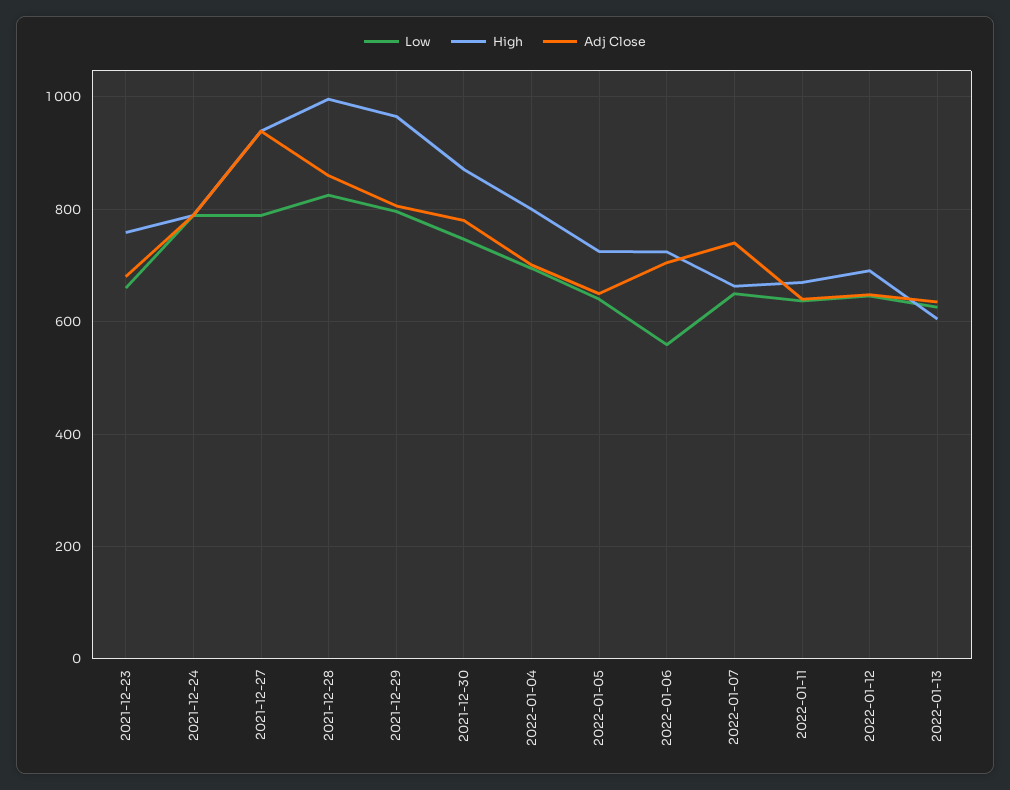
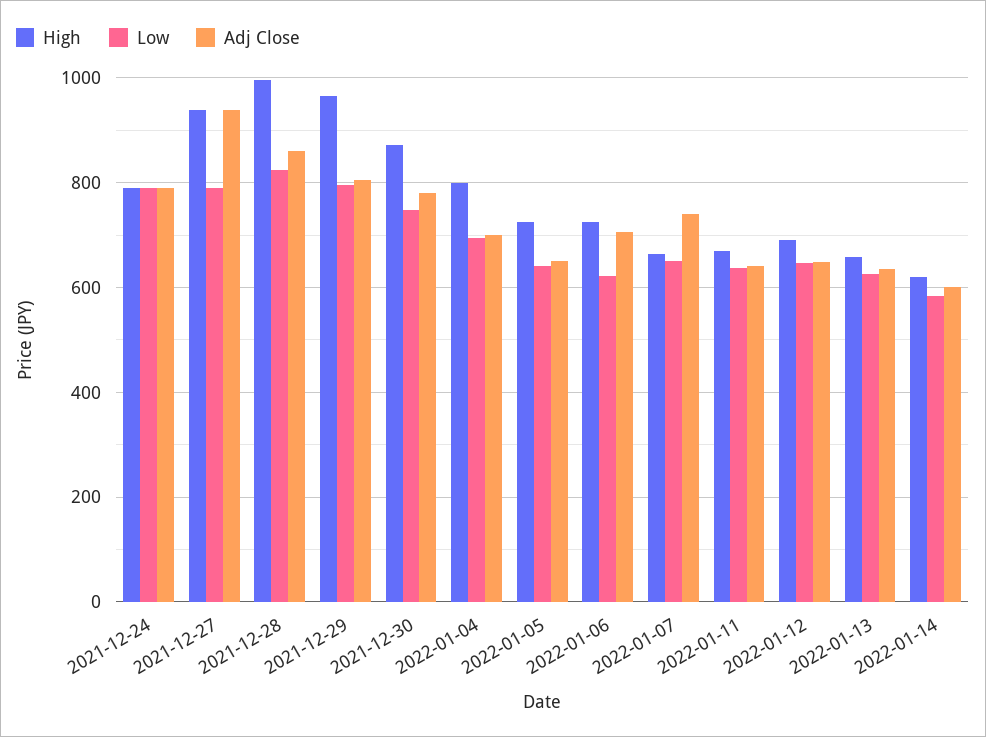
Low, 2021-12-23: 660 -> none
High, 2021-12-23: 760 -> none
Adj Close, 2021-12-23: 680 -> none
Low, 2022-01-06: 560 -> 620
High, 2022-01-13: 600 -> 660
High, 2022-01-14: none -> 620
Low, 2022-01-14: none -> 580
Adj Close, 2022-01-14: none -> 600

